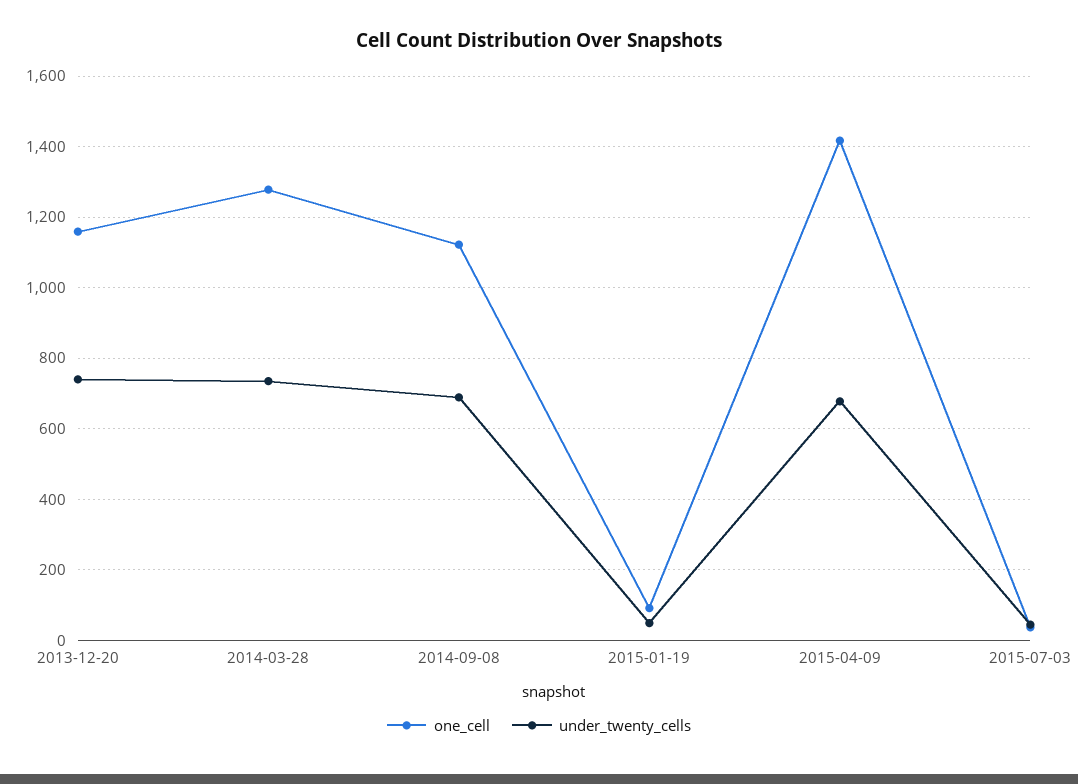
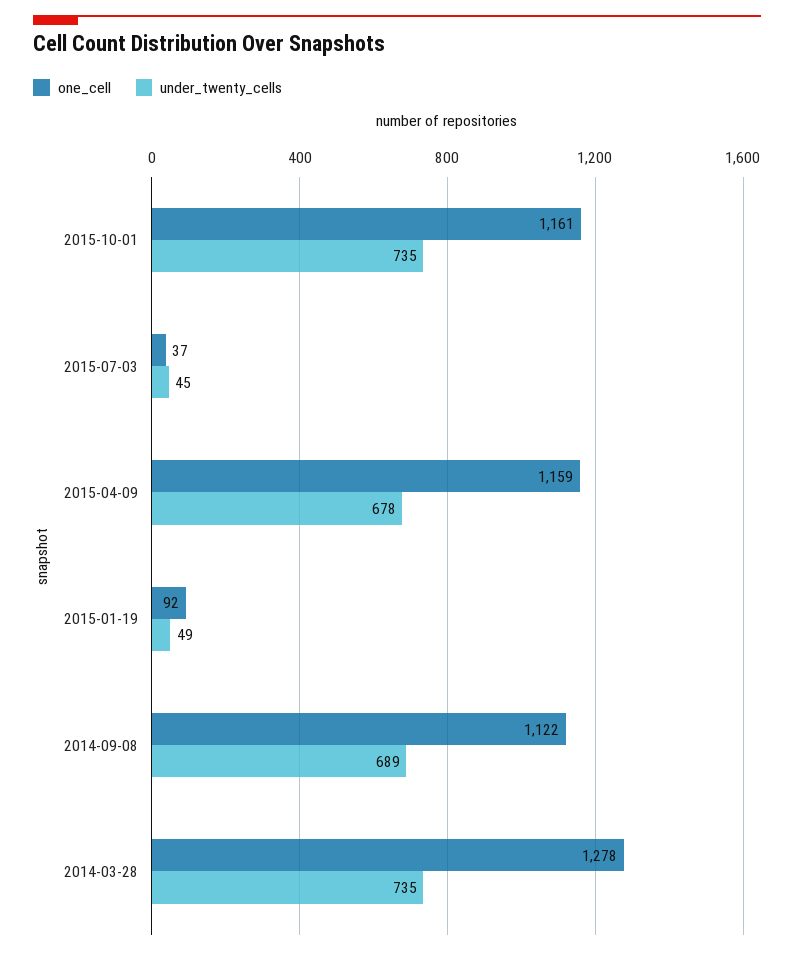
one_cell, 2013-12-20: 1160 -> none
under_twenty_cells, 2013-12-20: 740 -> none
one_cell, 2015-04-09: 1420 -> 1159
one_cell, 2015-10-01: none -> 1161
under_twenty_cells, 2015-10-01: none -> 735

